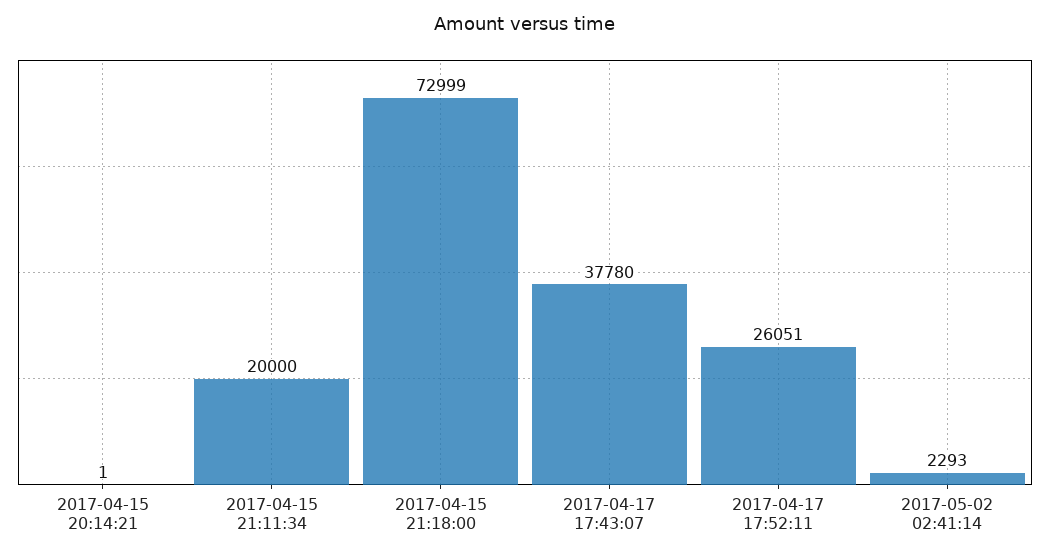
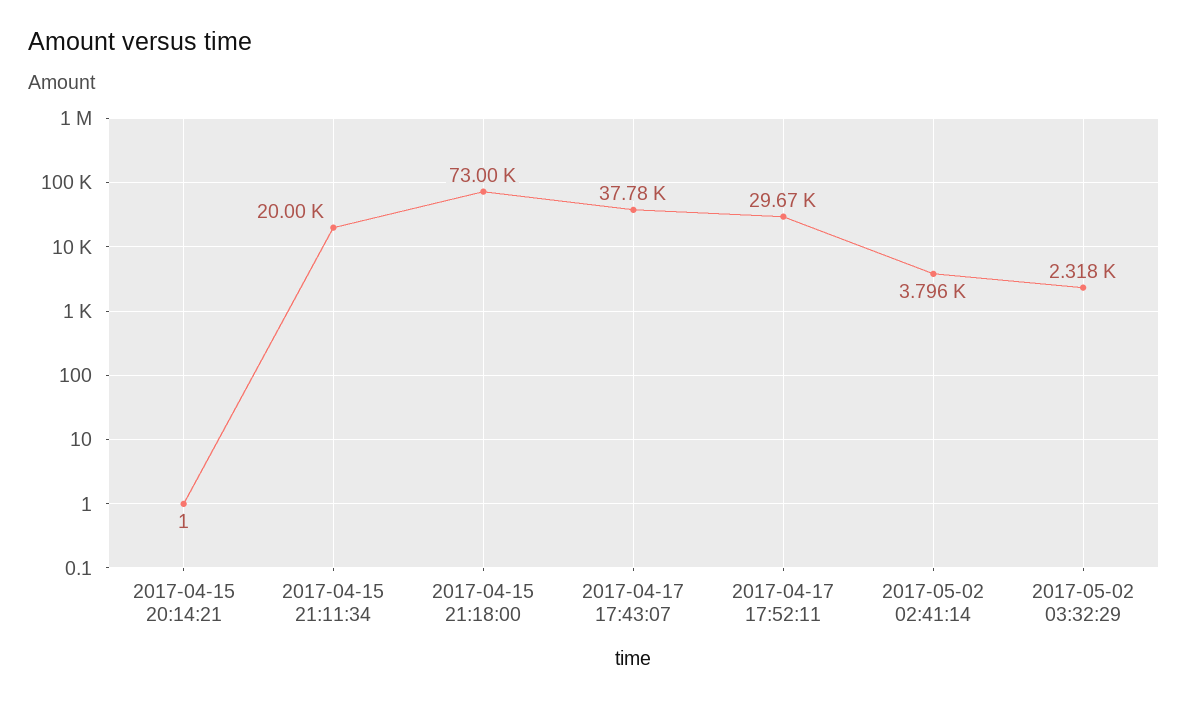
2017-04-17 17:52:11: 26051 -> 29670
2017-05-02 02:41:14: 2293 -> 3796
2017-05-02 03:32:29: none -> 2318

